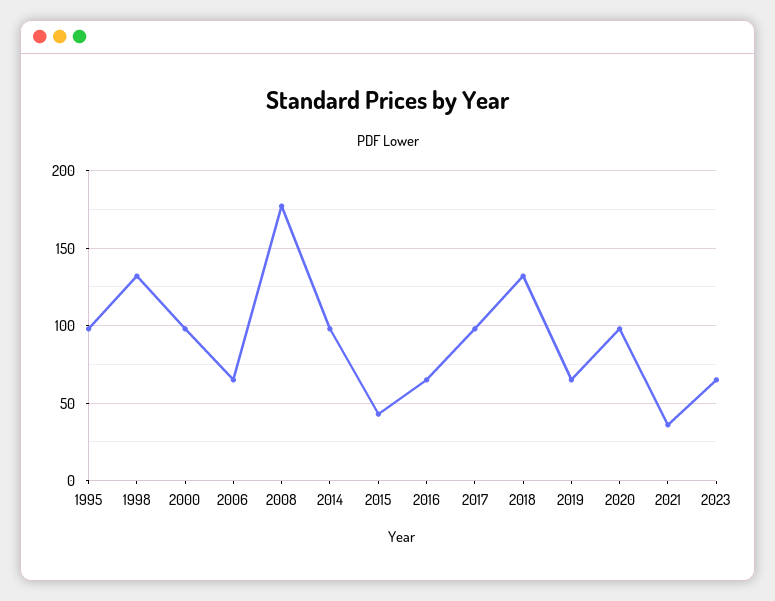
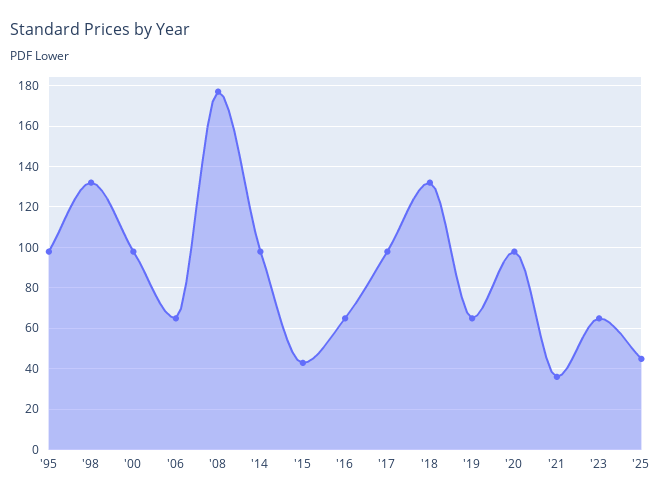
'25: none -> 45

